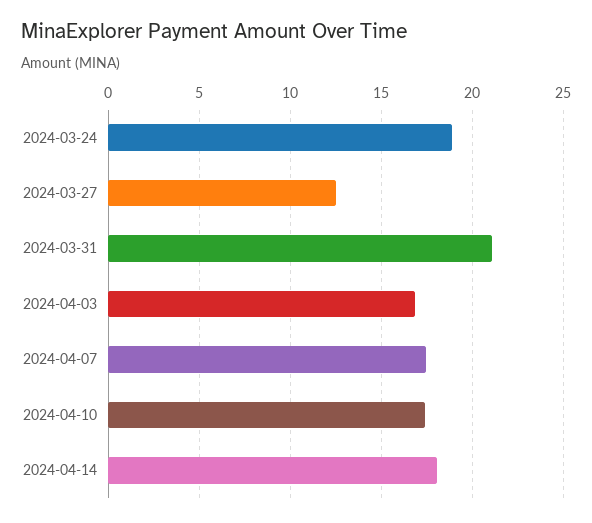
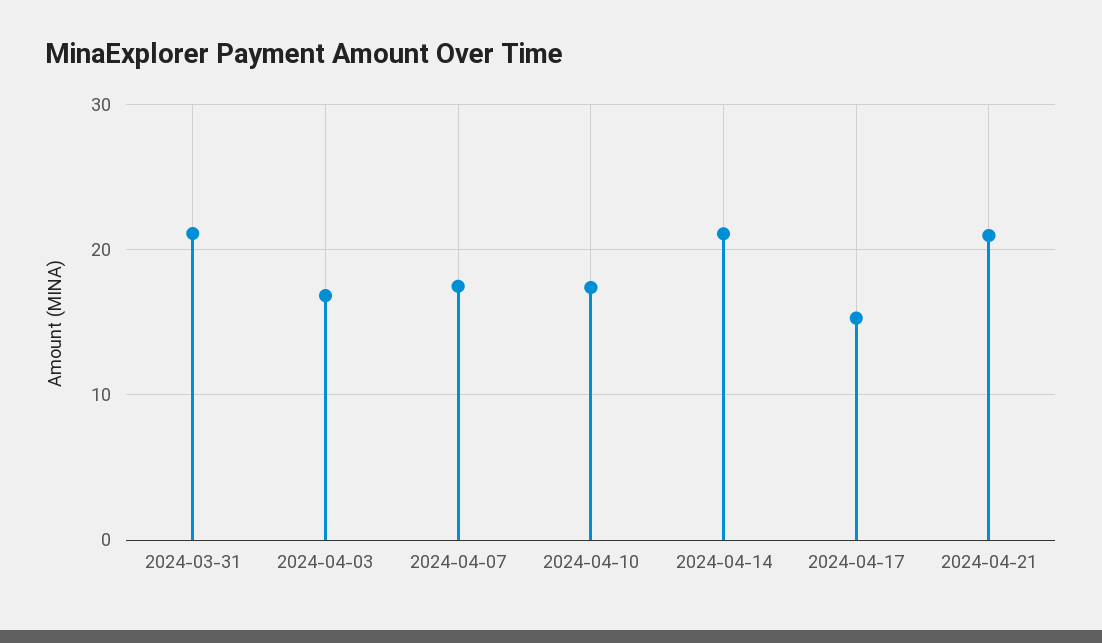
2024-03-24: 19 -> none
2024-03-27: 12.5 -> none
2024-04-14: 18 -> 21
2024-04-17: none -> 15
2024-04-21: none -> 21

